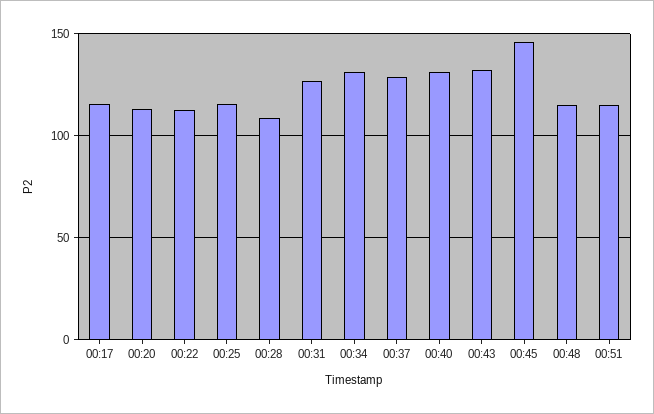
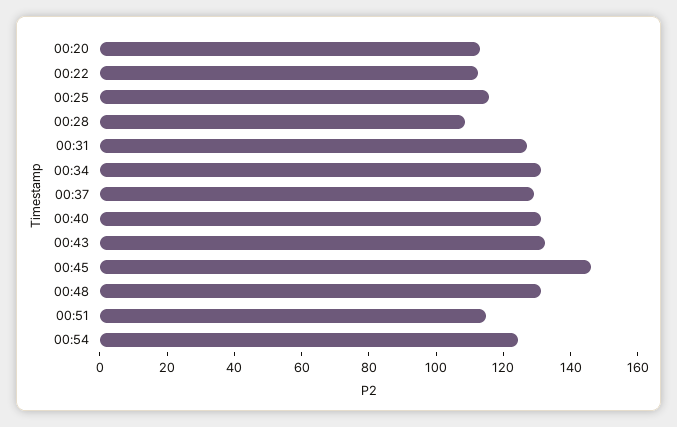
00:17: 115 -> none
00:48: 115 -> 130
00:54: none -> 125

